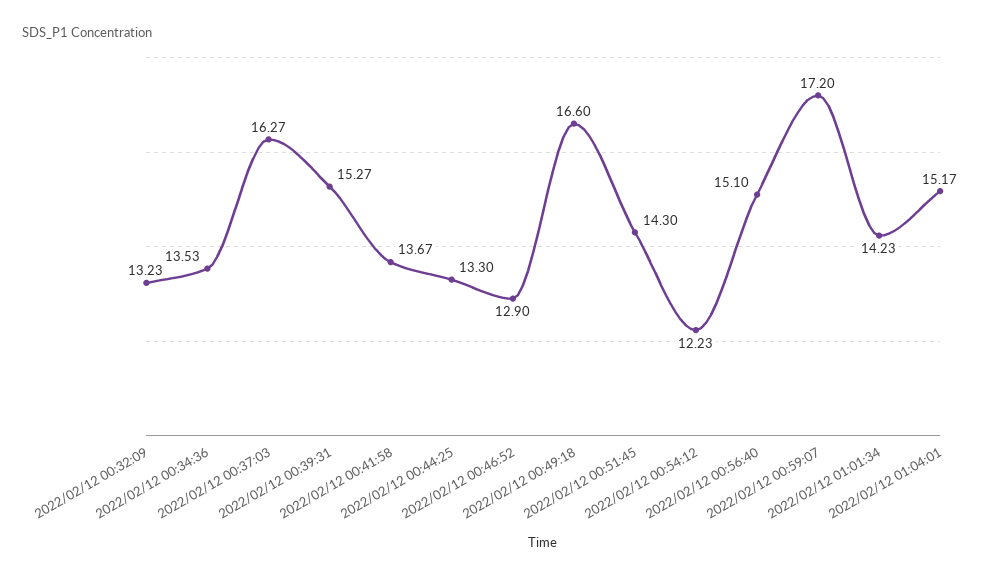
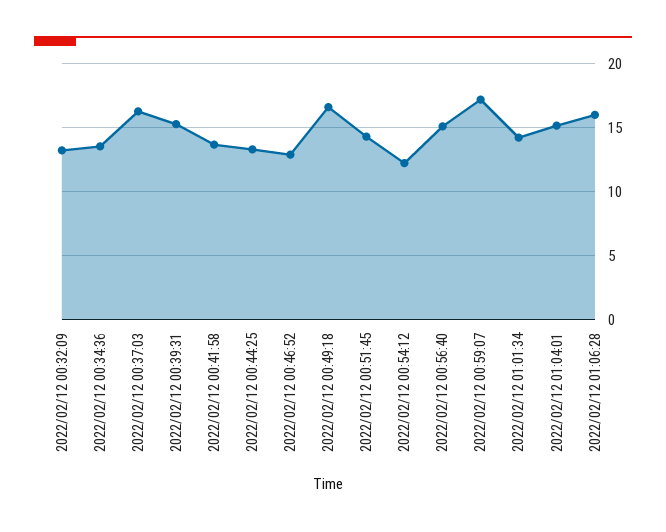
2022/02/12 01:06:28: none -> 16

